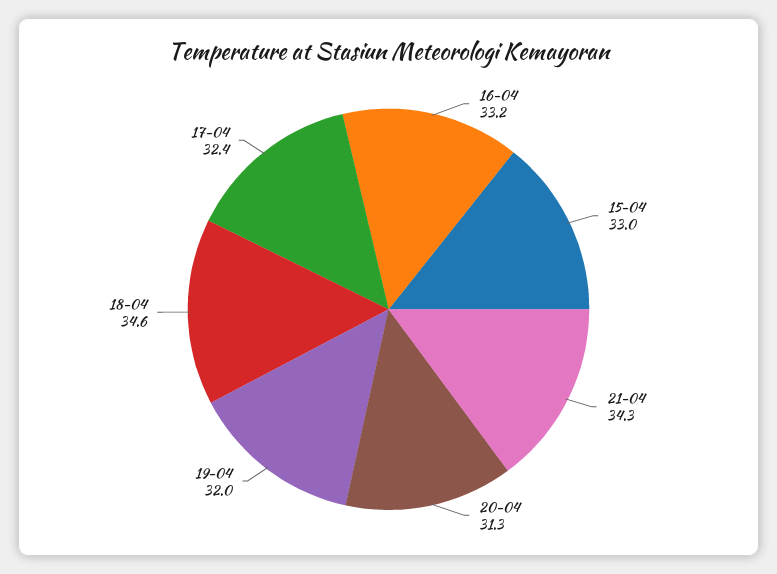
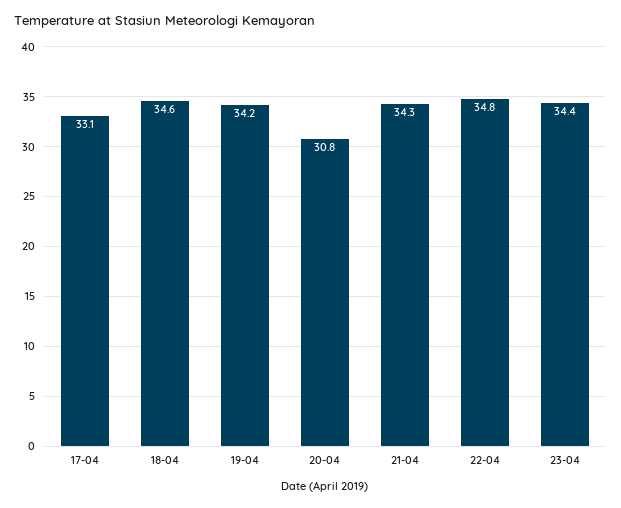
16-04: 33.2 -> none
15-04: 33 -> none
20-04: 31.3 -> 30.8
19-04: 32 -> 34.2
17-04: 32.4 -> 33.1
22-04: none -> 34.8
23-04: none -> 34.4

